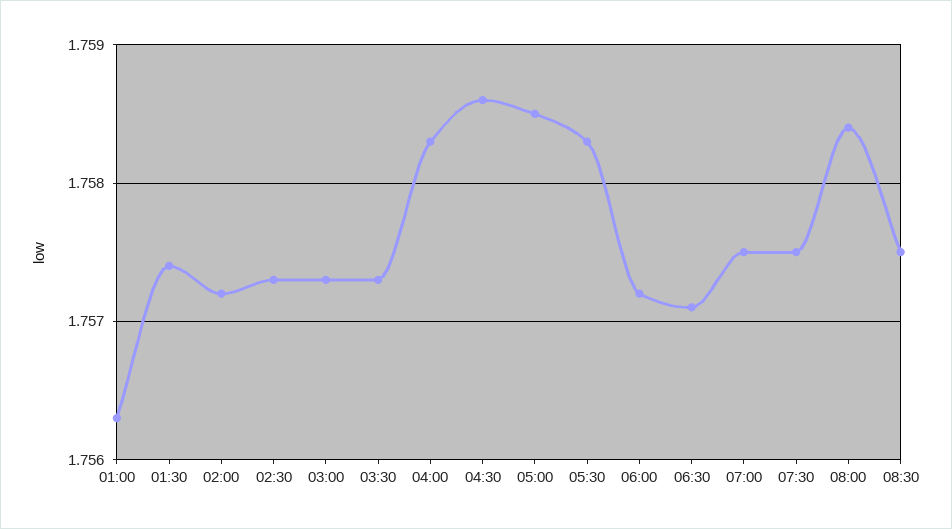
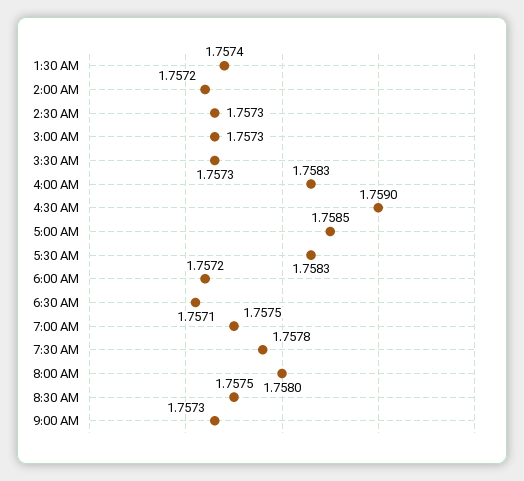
01:00: 1.7563 -> none
04:30: 1.7586 -> 1.759
07:30: 1.7575 -> 1.7578
08:00: 1.7584 -> 1.758
9:00 AM: none -> 1.7573

